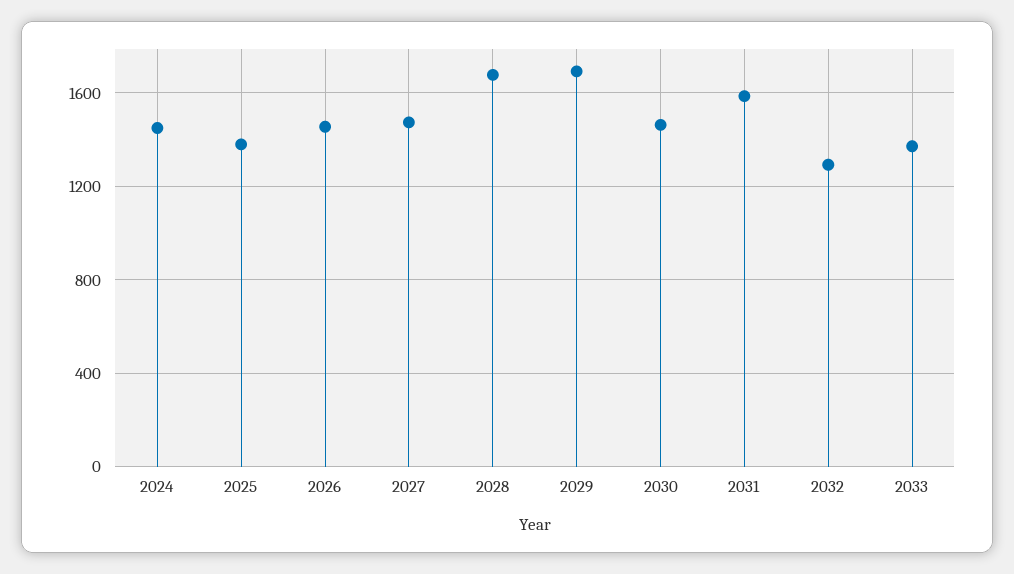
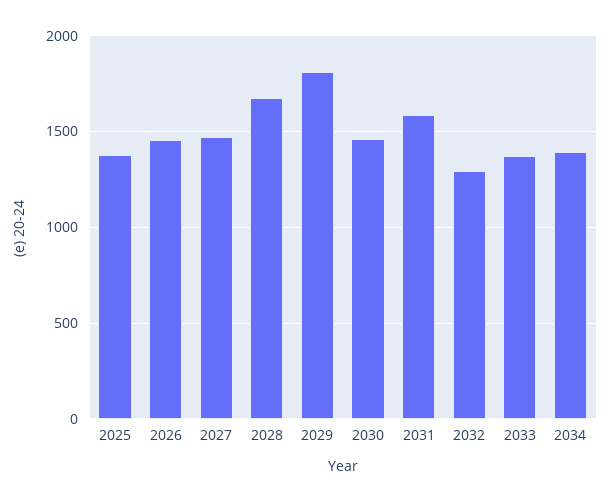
2024: 1450 -> none
2029: 1700 -> 1800
2034: none -> 1400

